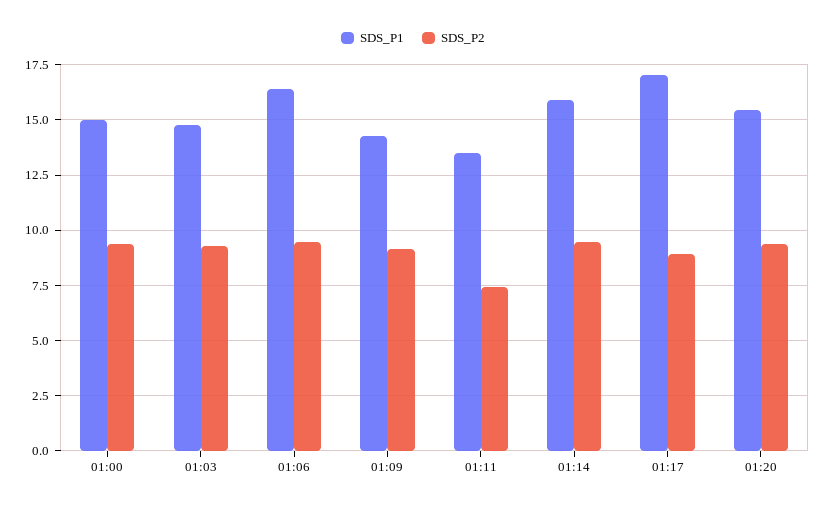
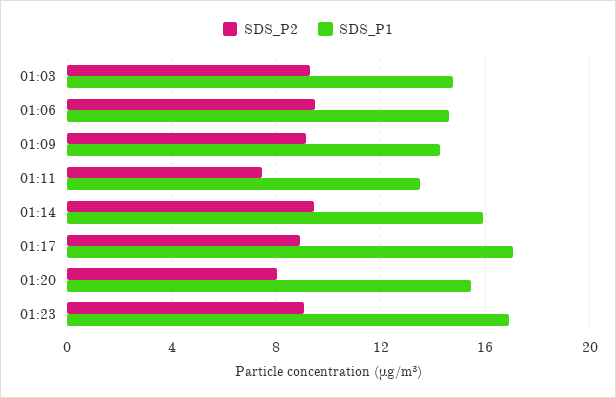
SDS_P1, 01:00: 15 -> none
SDS_P2, 01:00: 9.5 -> none
SDS_P1, 01:06: 16.5 -> 14.5
SDS_P2, 01:20: 9.5 -> 8
SDS_P2, 01:23: none -> 9
SDS_P1, 01:23: none -> 17

